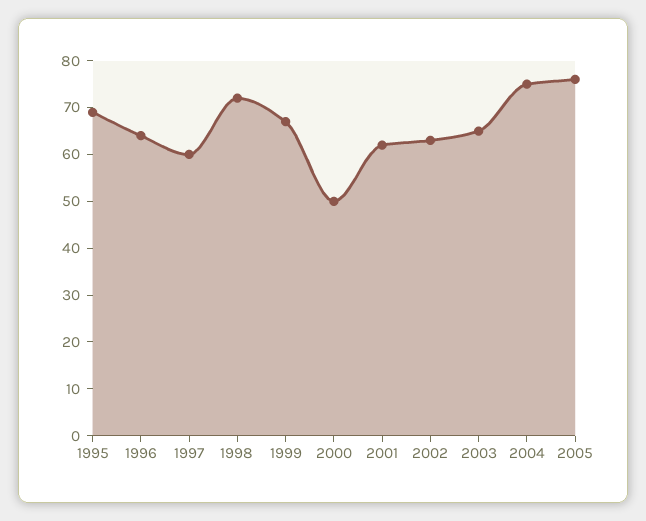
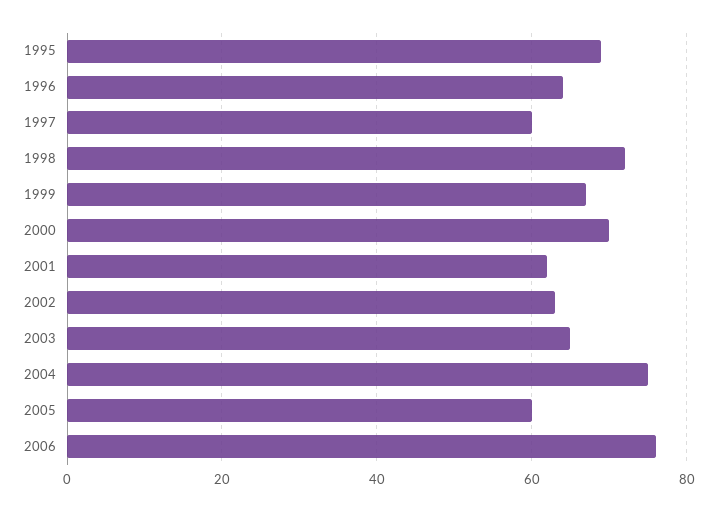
2000: 50 -> 70
2005: 75 -> 60
2006: none -> 75

